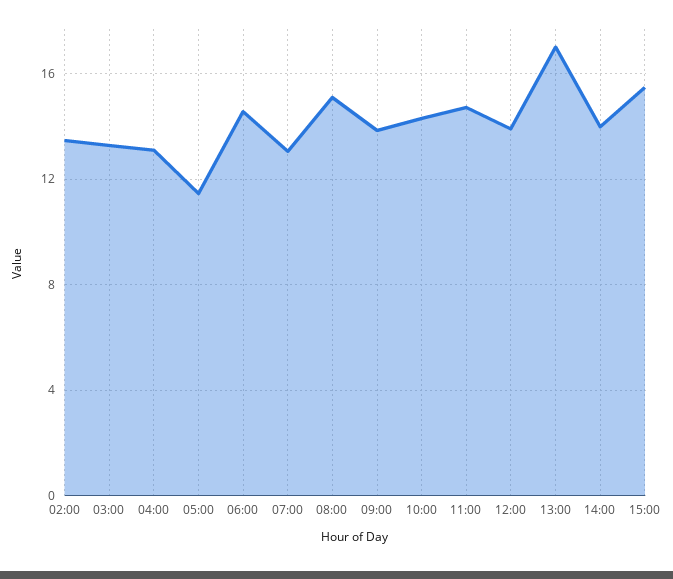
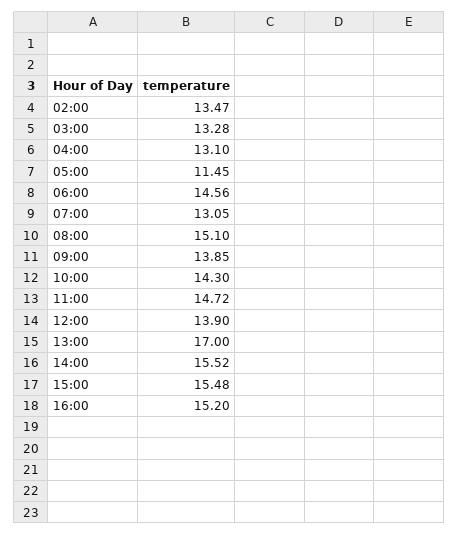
14:00: 14 -> 15.52
16:00: none -> 15.2

